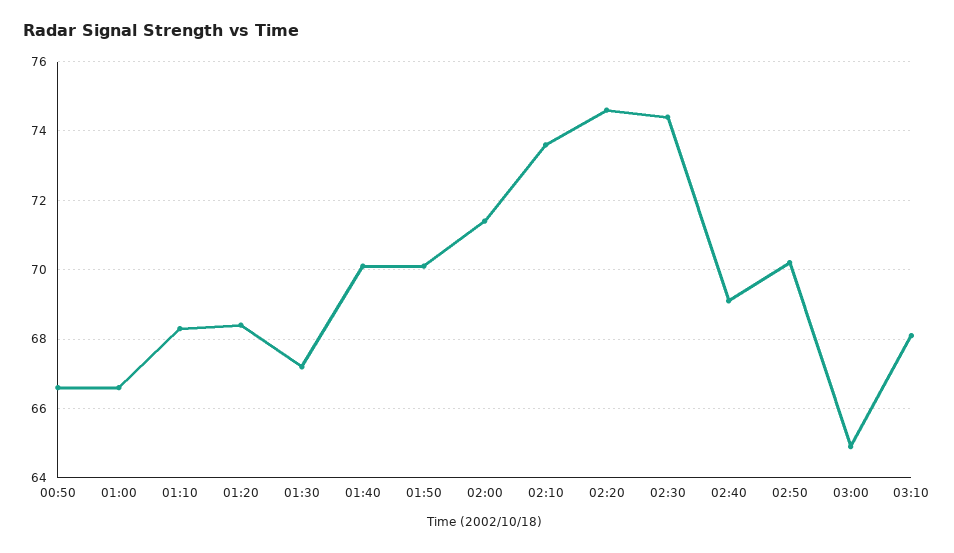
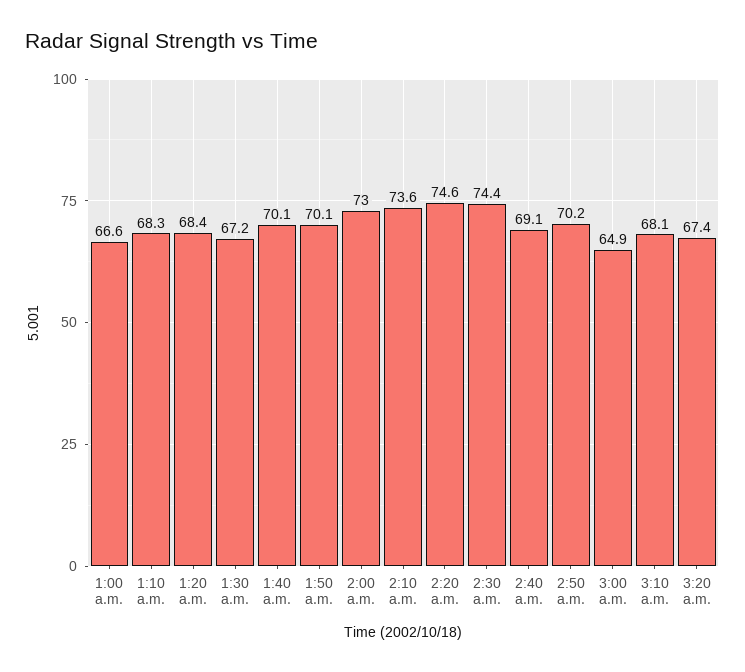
00:50: 66.5 -> none
02:00: 71.5 -> 73
3:20 a.m.: none -> 67.4

